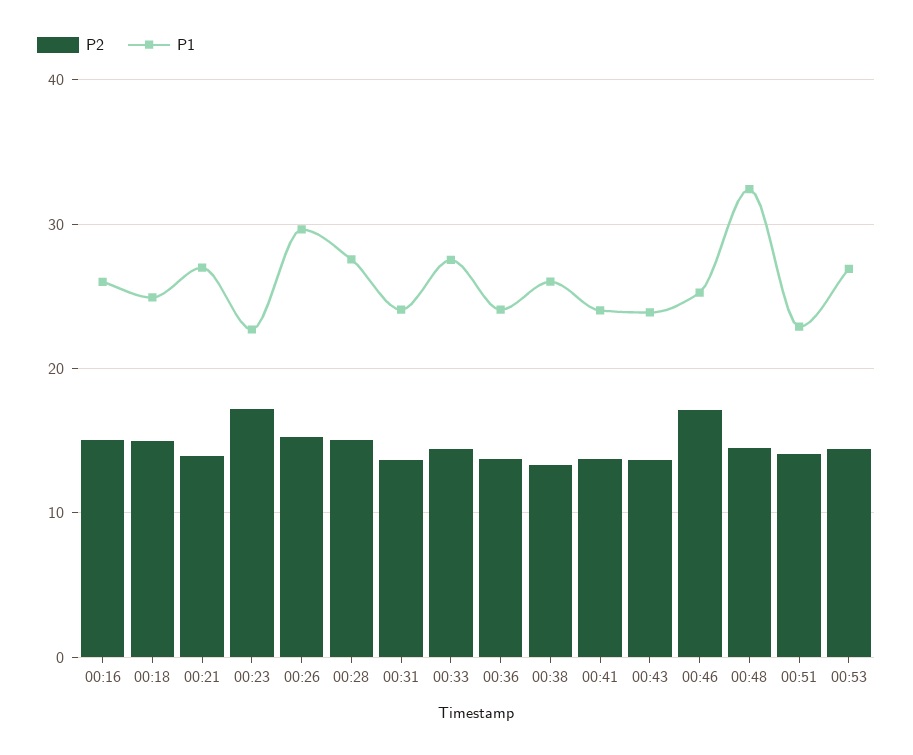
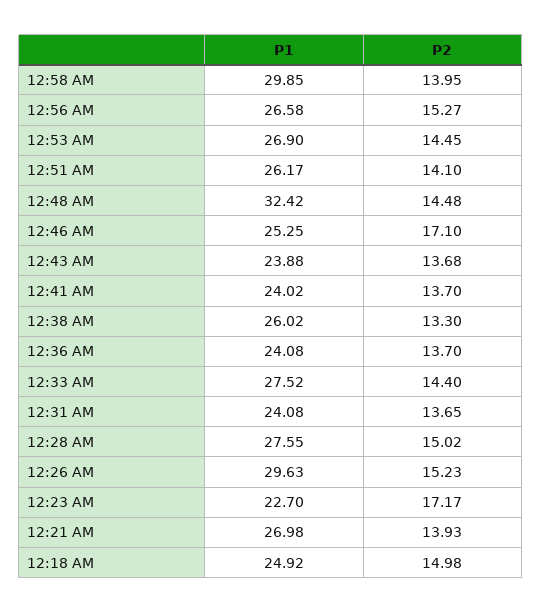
P2, 00:16: 15 -> none
P1, 00:16: 26 -> none
P1, 00:51: 23 -> 26.17
P1, 12:58 AM: none -> 29.85
P2, 12:58 AM: none -> 13.95
P1, 12:56 AM: none -> 26.58
P2, 12:56 AM: none -> 15.27

